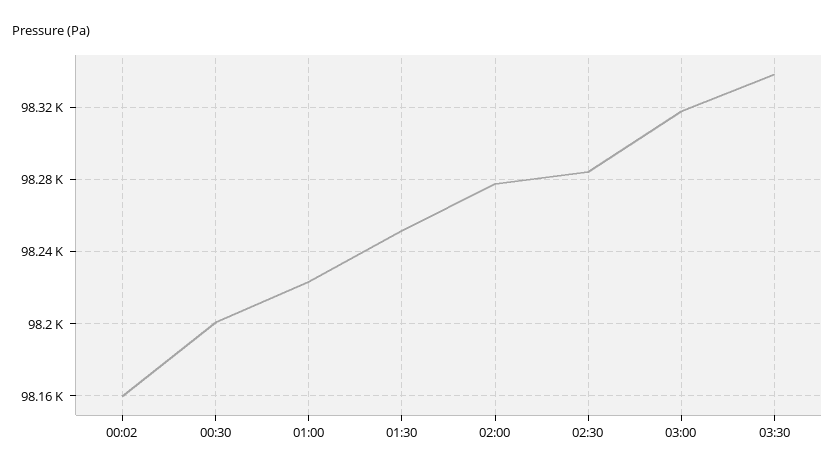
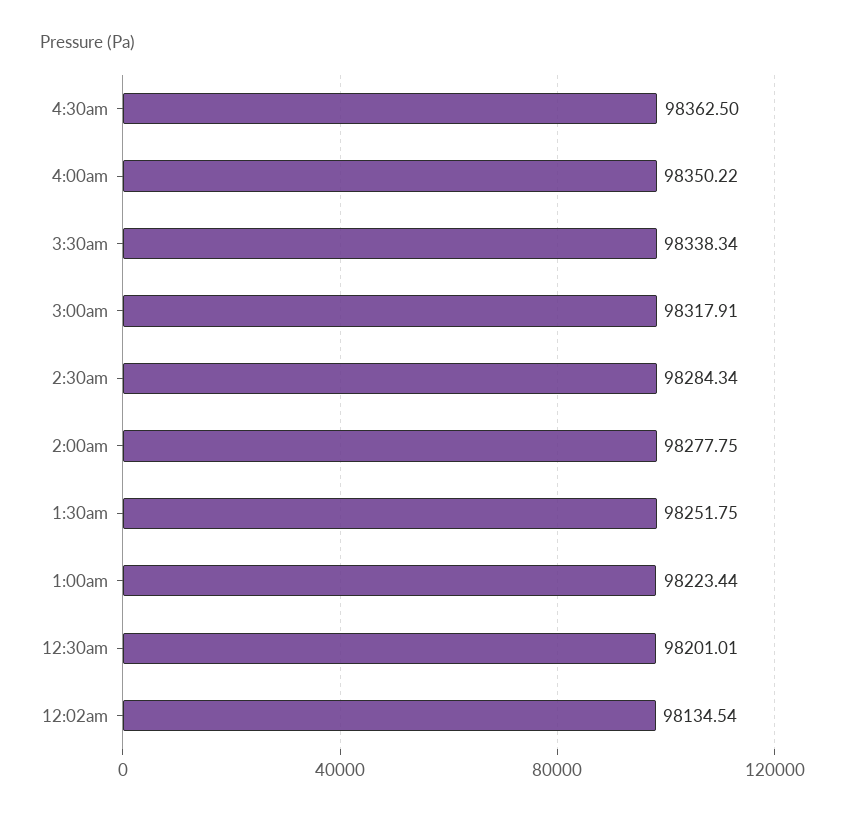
00:02: 98160 -> 98134.54
4:30am: none -> 98362.5
4:00am: none -> 98350.22

